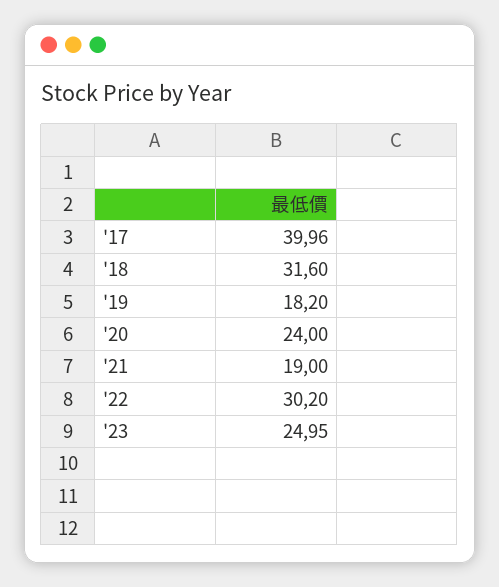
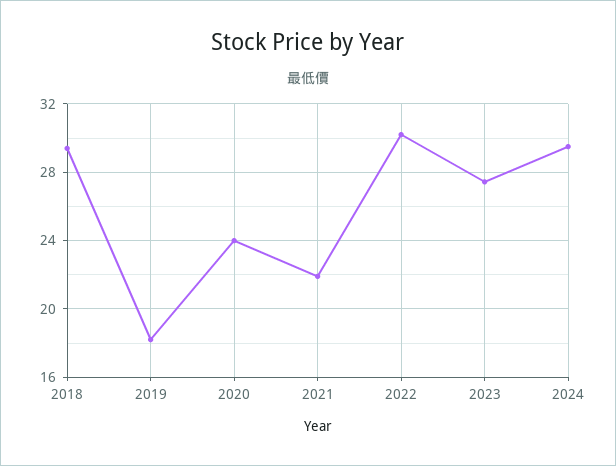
'17: 39.96 -> none
'18: 31.6 -> 29.5
'21: 19 -> 22
'23: 24.95 -> 27.5
2024: none -> 29.5

